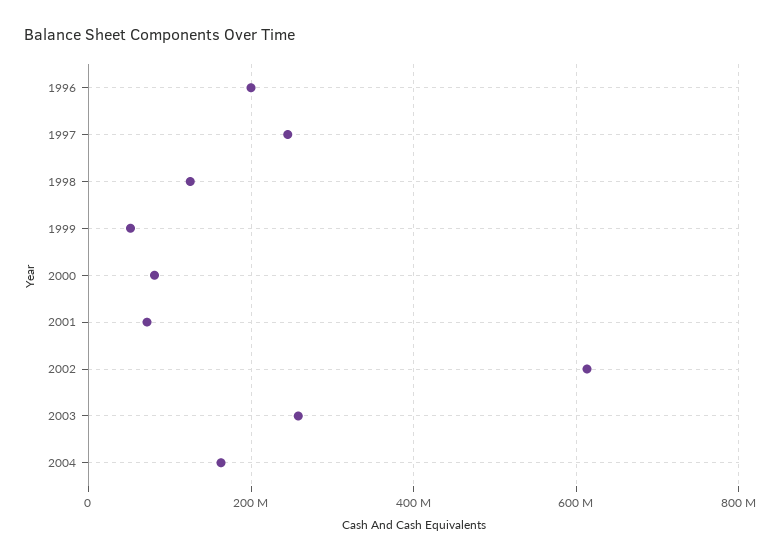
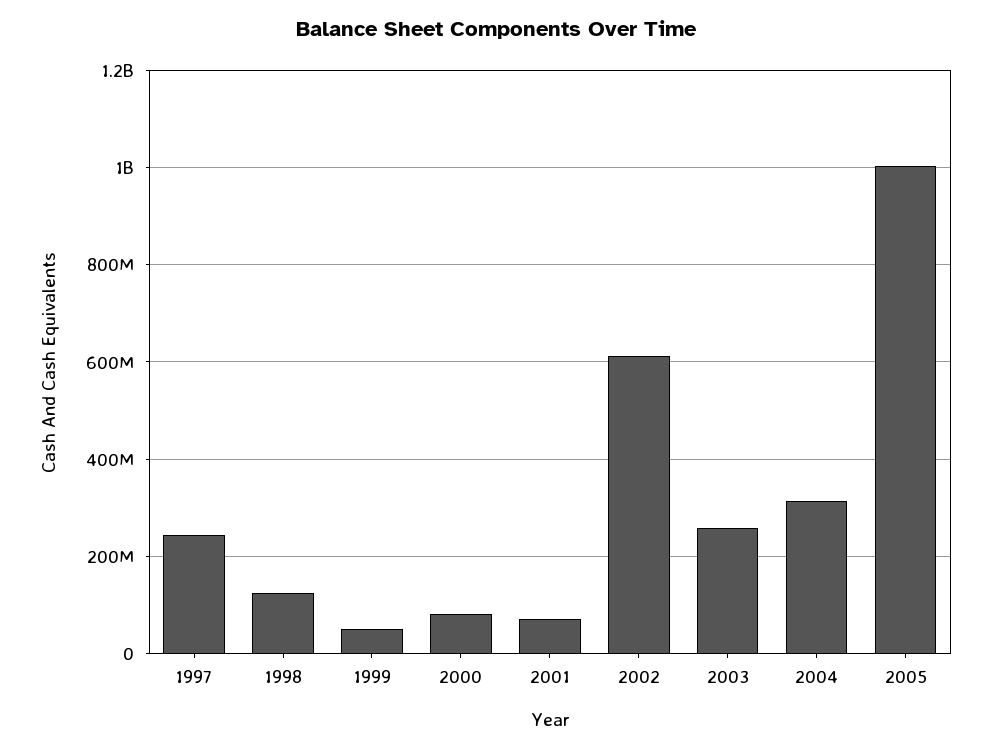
1996: 200000000 -> none
2004: 160000000 -> 320000000
2005: none -> 1000000000

